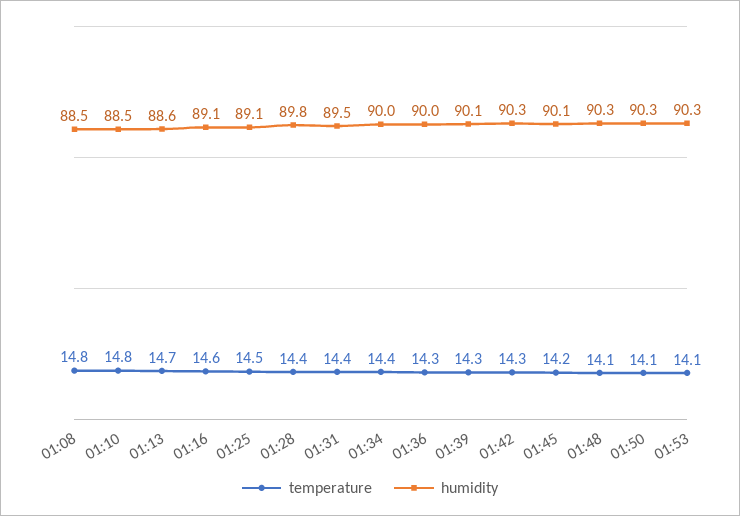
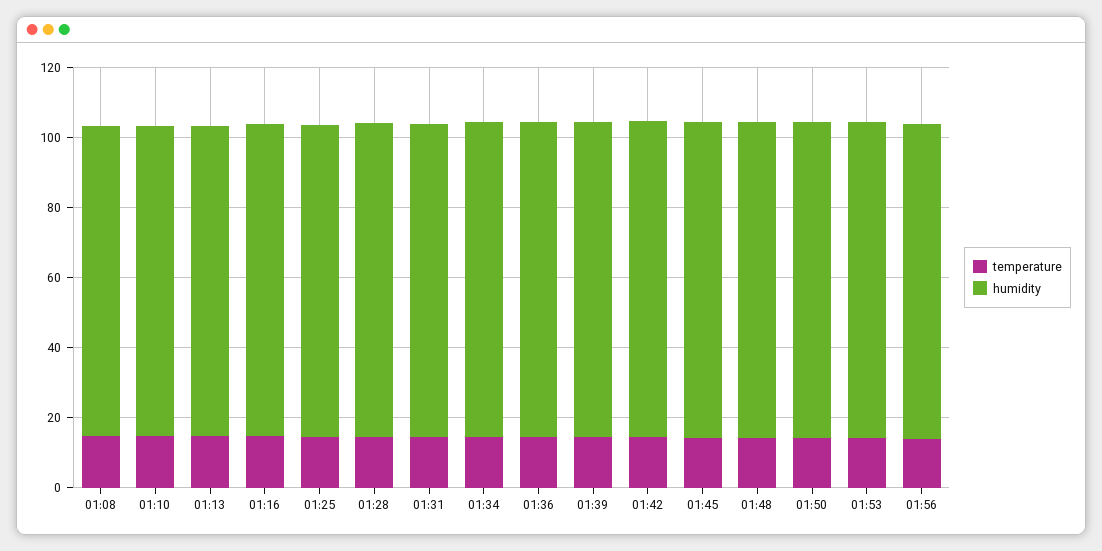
temperature, 01:56: none -> 15
humidity, 01:56: none -> 90

